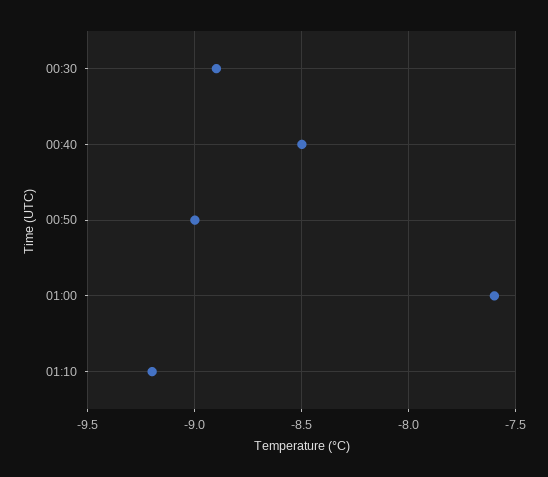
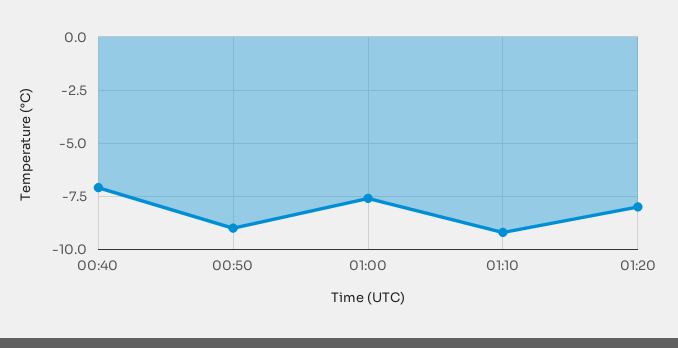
00:30: -8.9 -> none
00:40: -8.5 -> -7
01:20: none -> -8

